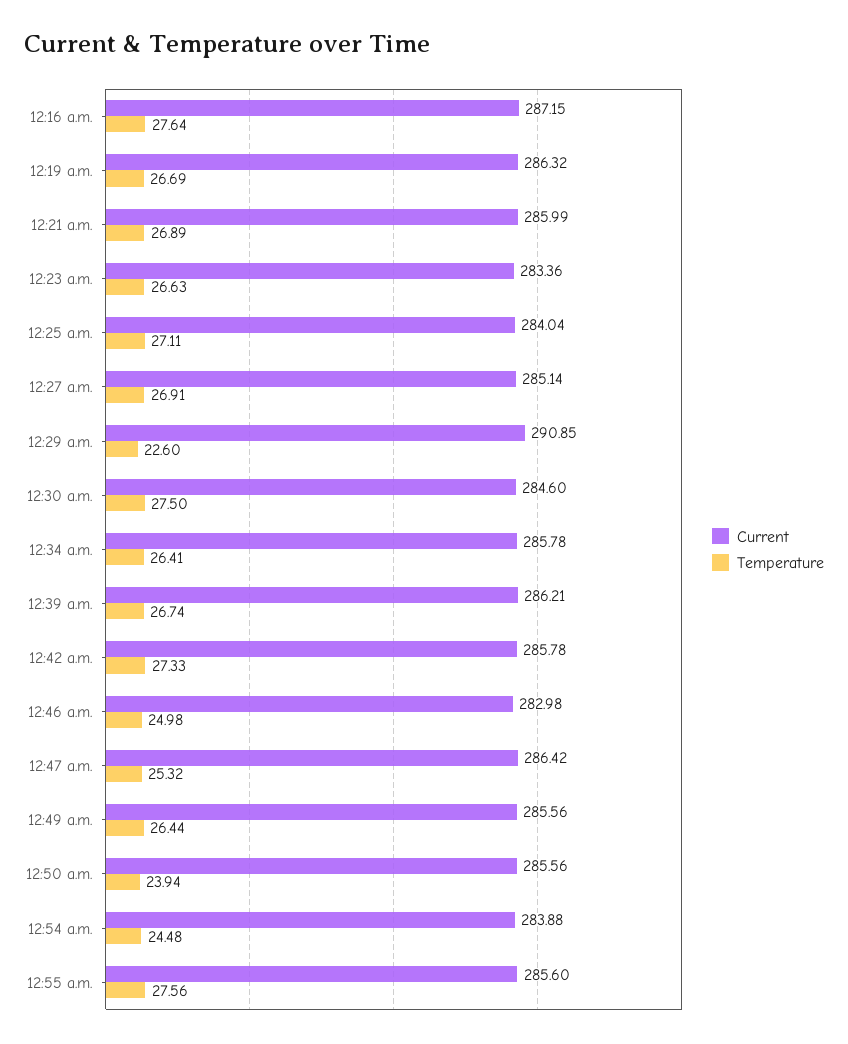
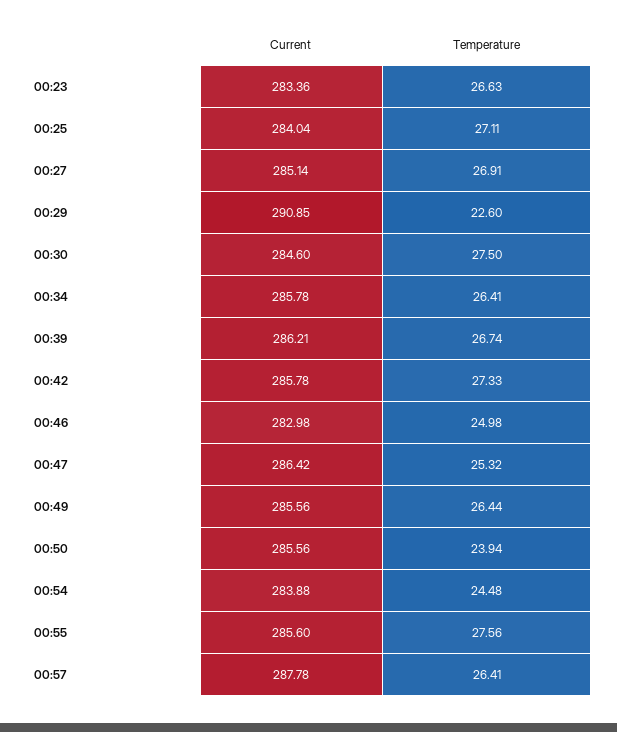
Current, 12:16 a.m.: 287.15 -> none
Temperature, 12:16 a.m.: 27.64 -> none
Current, 12:19 a.m.: 286.32 -> none
Temperature, 12:19 a.m.: 26.69 -> none
Current, 12:21 a.m.: 285.99 -> none
Temperature, 12:21 a.m.: 26.89 -> none
Current, 00:57: none -> 287.78
Temperature, 00:57: none -> 26.41

